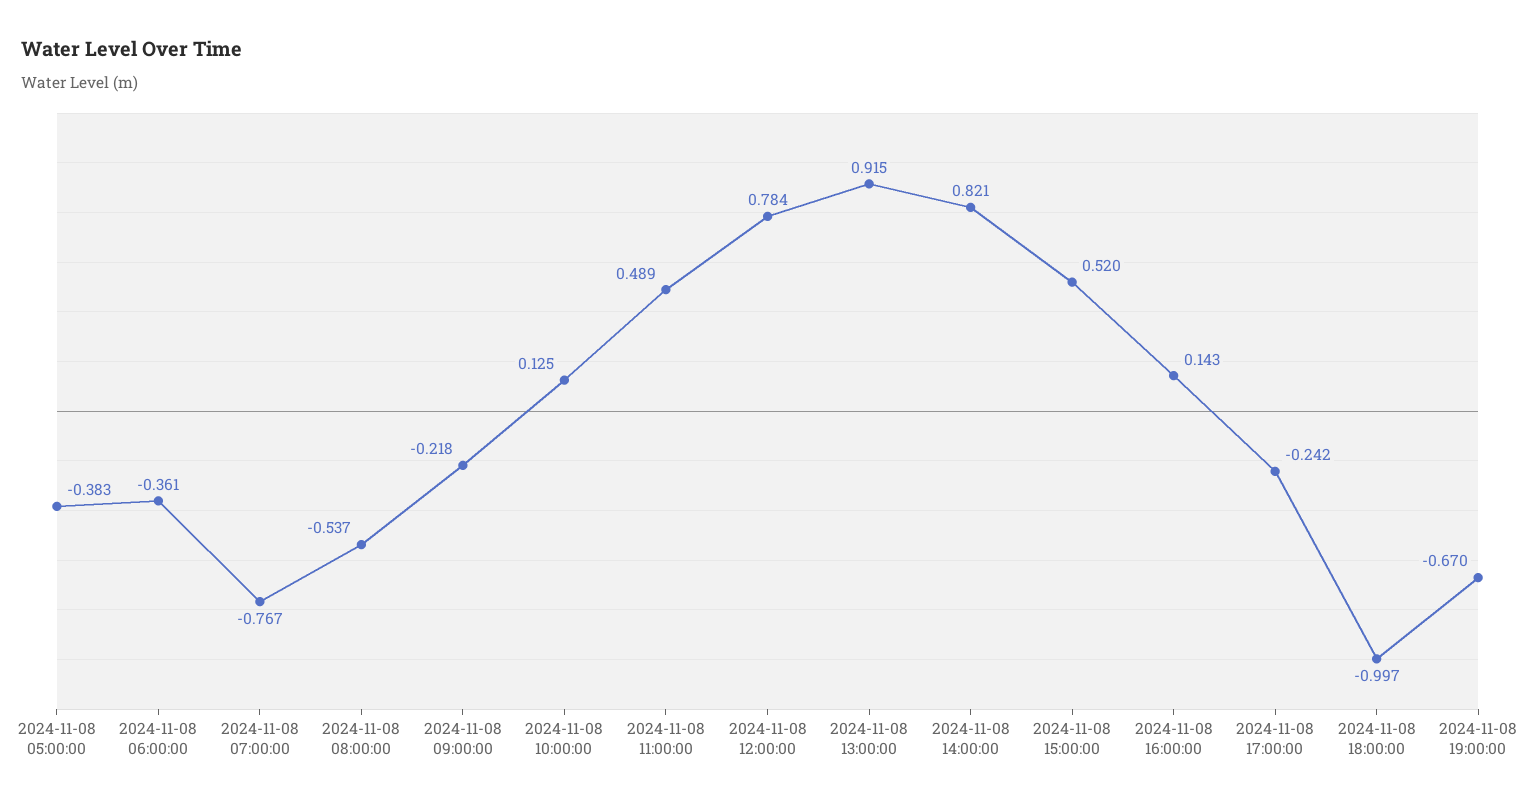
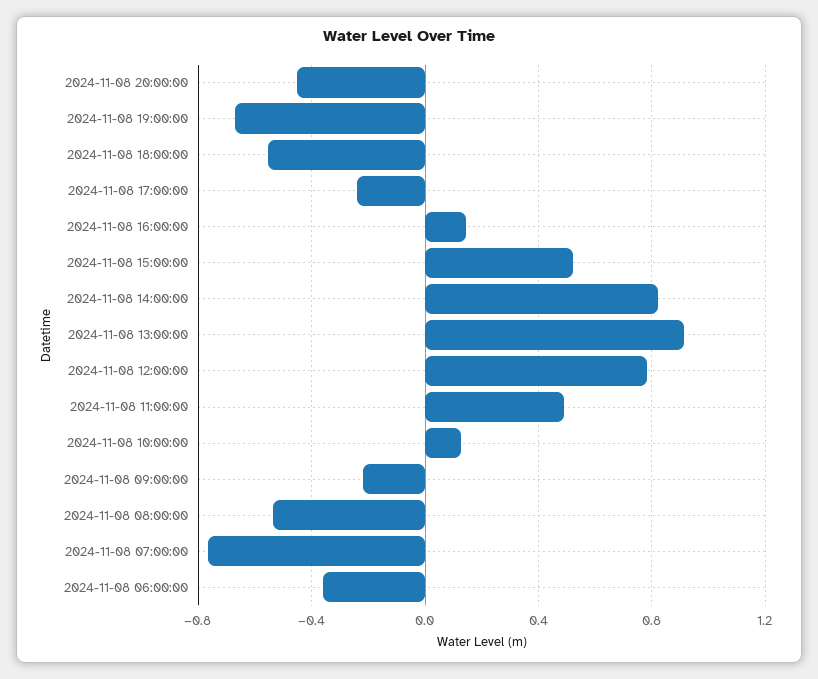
2024-11-08 05:00:00: -0.383 -> none
2024-11-08 18:00:00: -0.997 -> -0.55
2024-11-08 20:00:00: none -> -0.45

